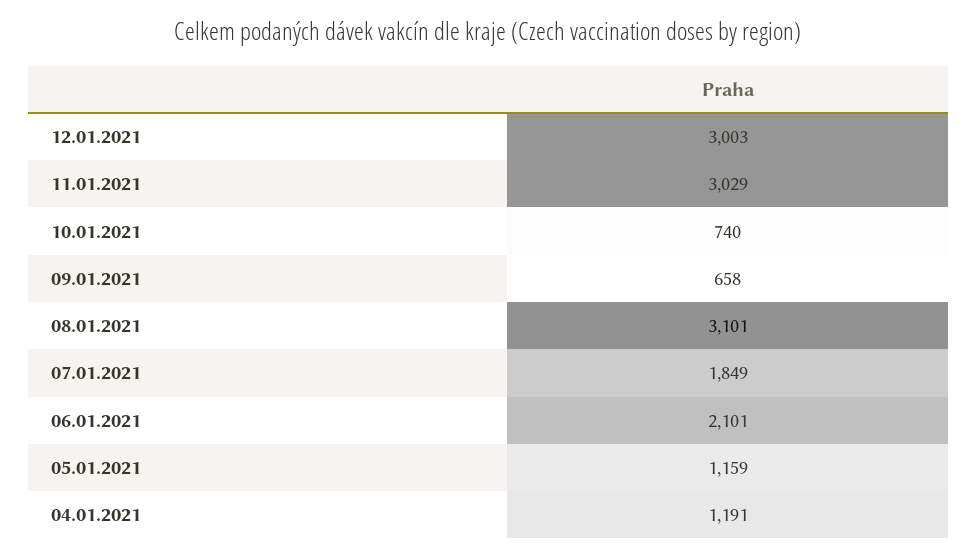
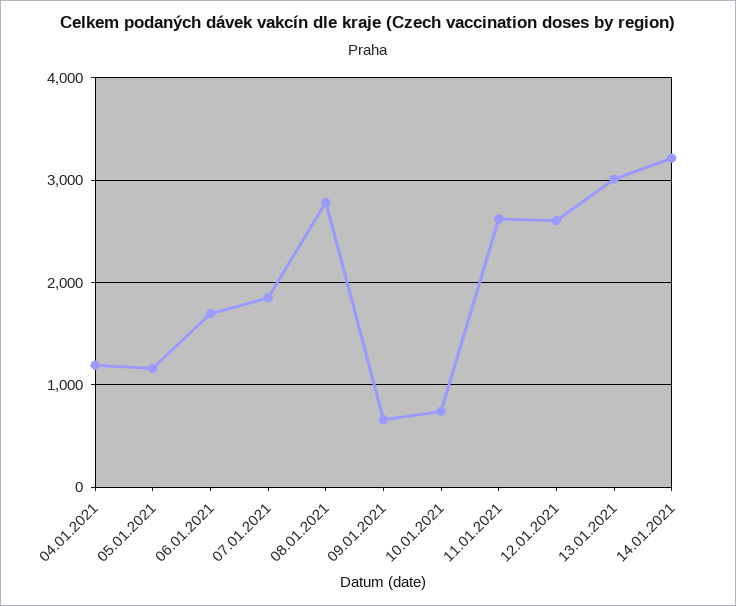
12.01.2021: 3003 -> 2600
11.01.2021: 3029 -> 2600
08.01.2021: 3101 -> 2800
06.01.2021: 2101 -> 1700
13.01.2021: none -> 3000
14.01.2021: none -> 3200

